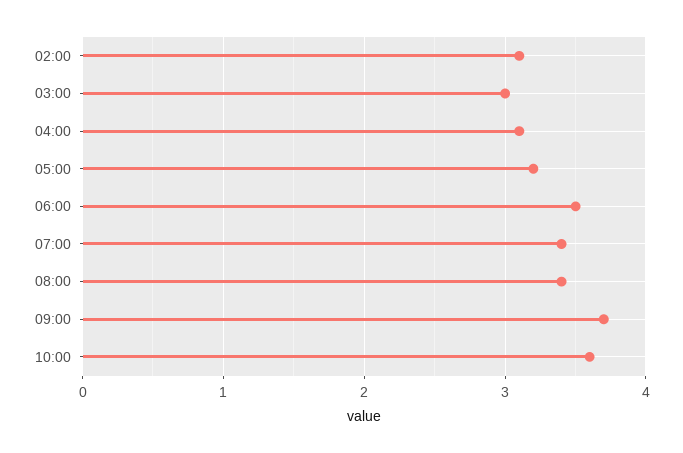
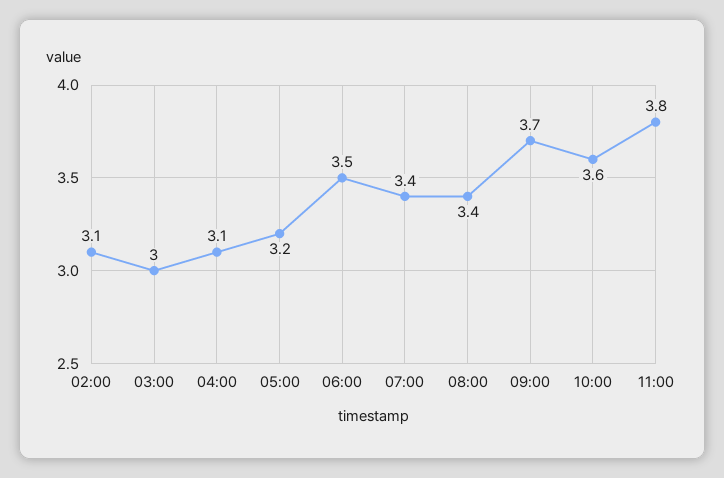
11:00: none -> 3.8

